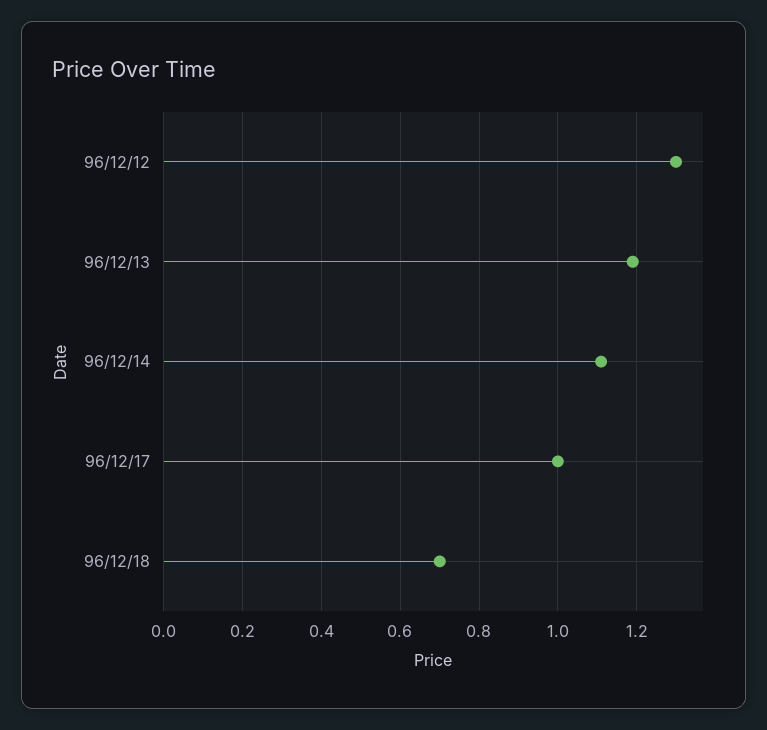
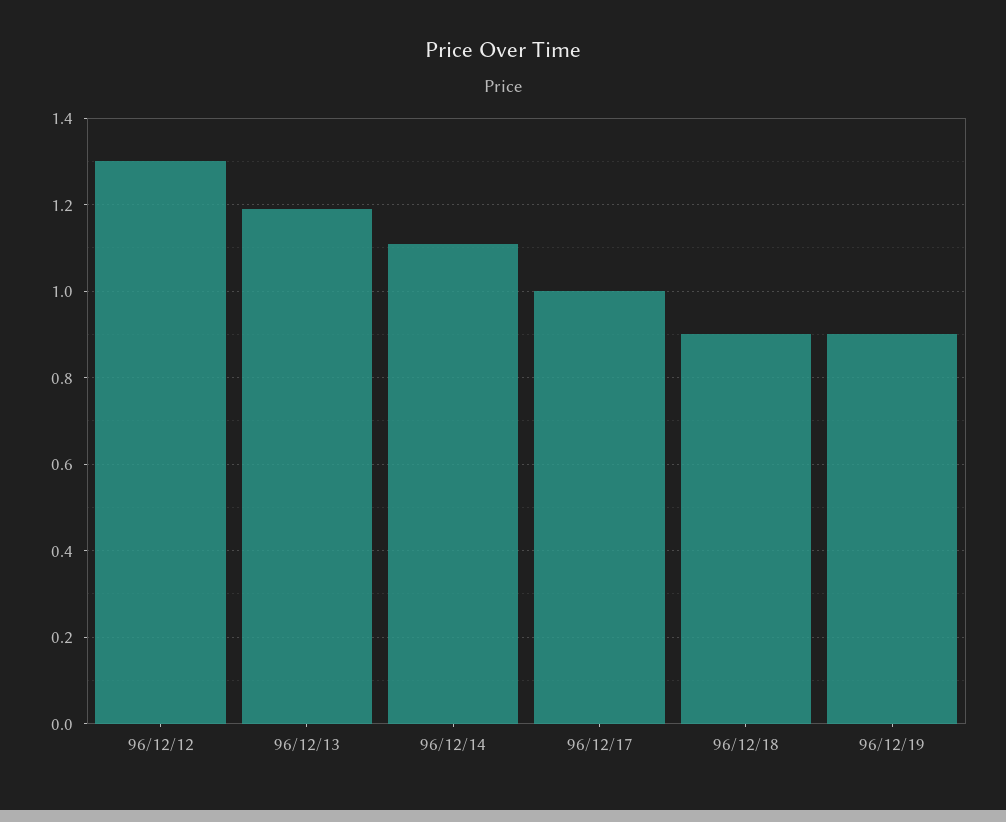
96/12/18: 0.7 -> 0.9
96/12/19: none -> 0.9

